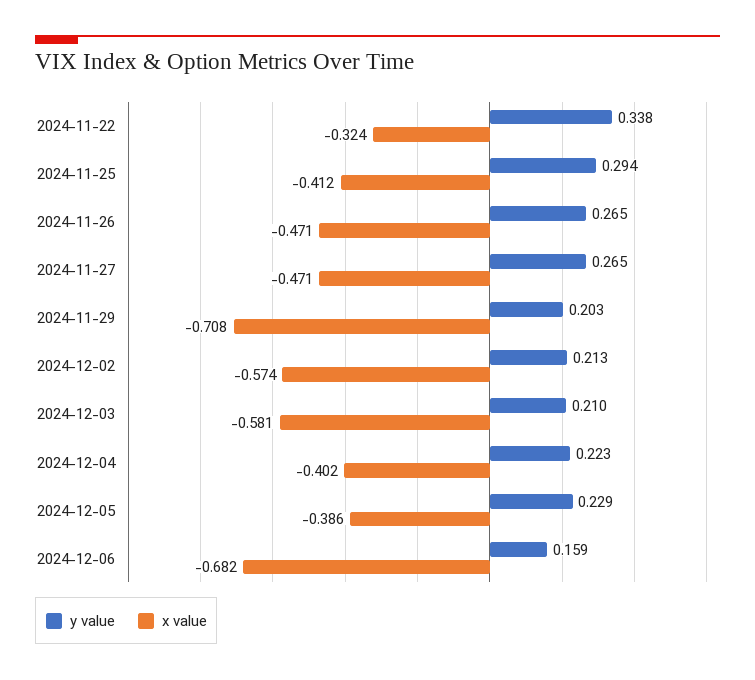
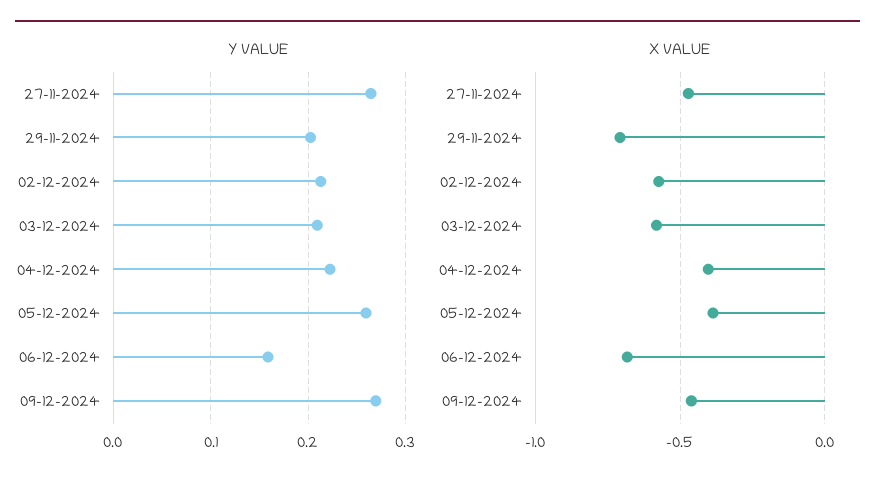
y value, 2024-11-22: 0.338 -> none
x value, 2024-11-22: -0.324 -> none
y value, 2024-11-25: 0.294 -> none
x value, 2024-11-25: -0.412 -> none
y value, 2024-11-26: 0.265 -> none
x value, 2024-11-26: -0.471 -> none
y value, 2024-12-05: 0.229 -> 0.26
y value, 09-12-2024: none -> 0.27
x value, 09-12-2024: none -> -0.45

